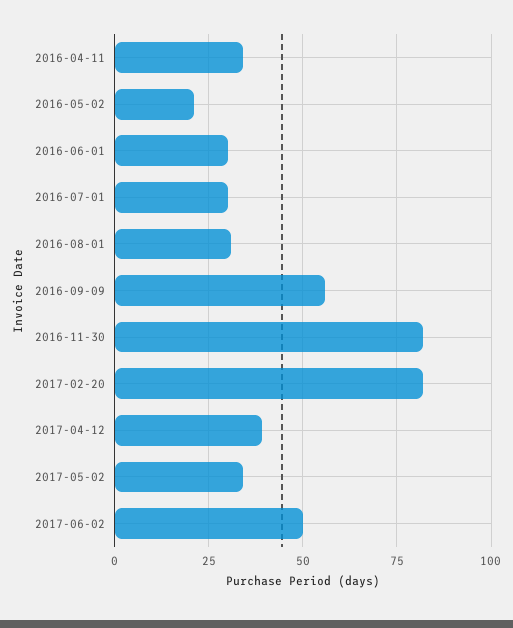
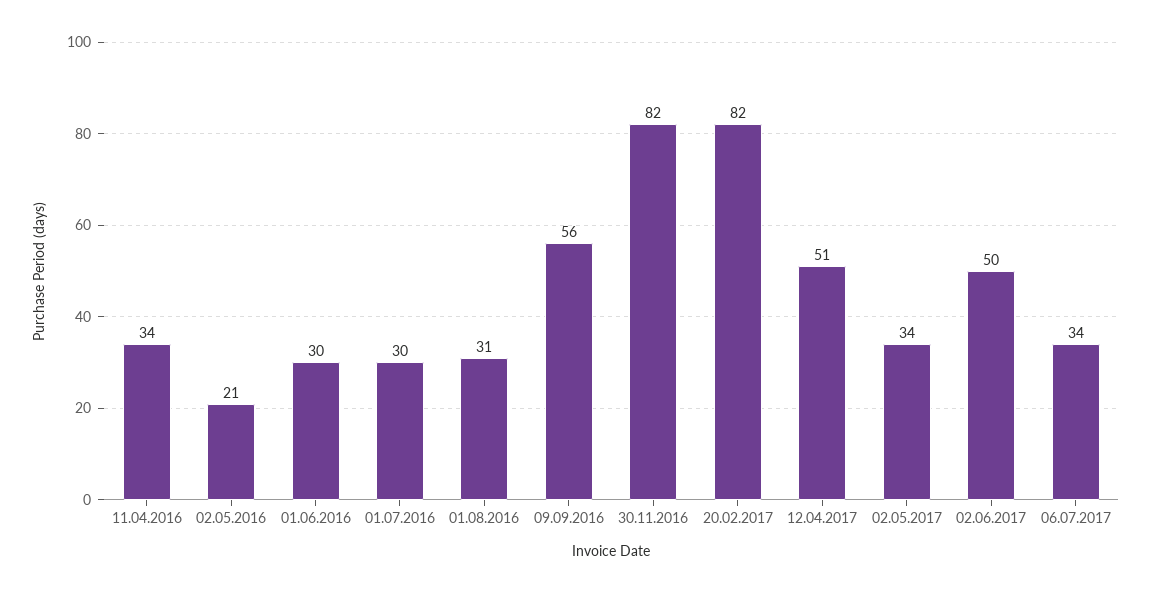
2017-04-12: 40 -> 51
06.07.2017: none -> 34

